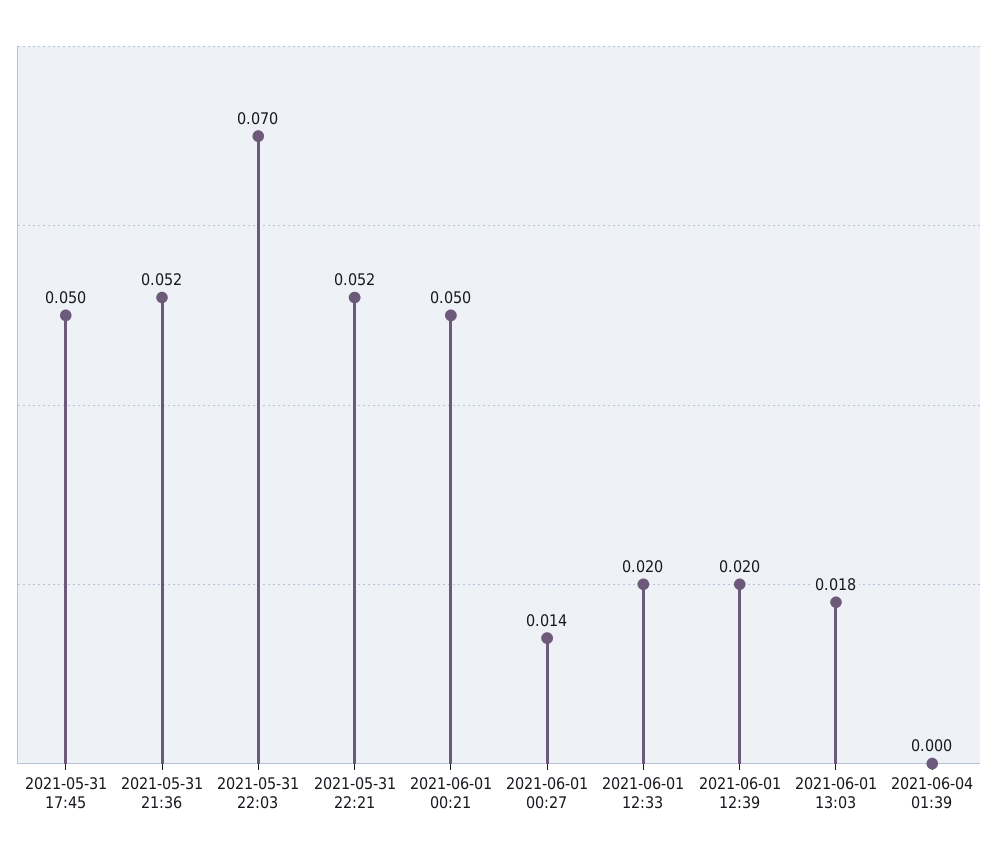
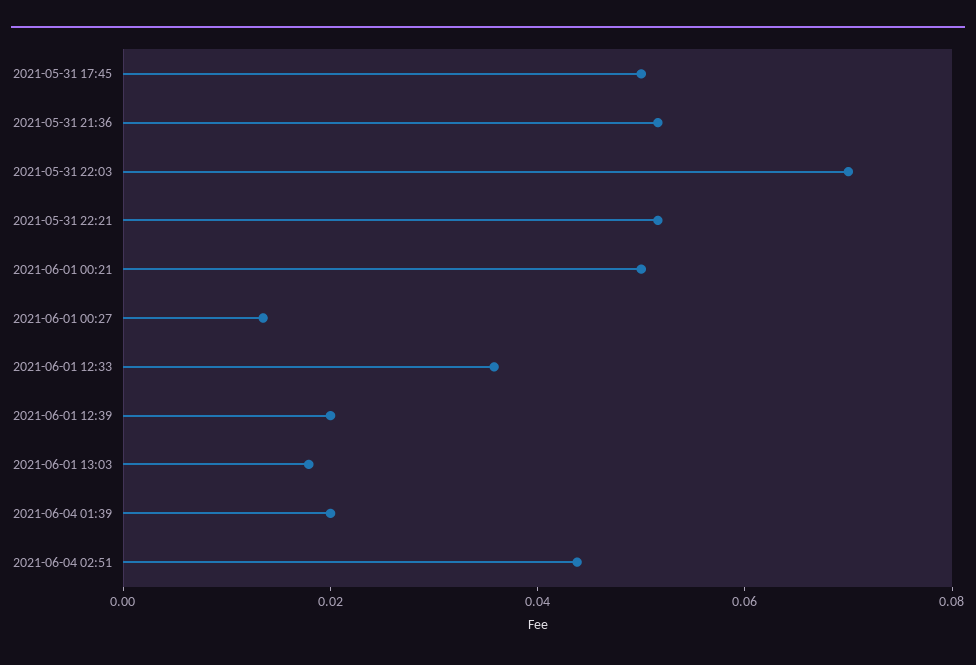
2021-06-01 12:33: 0.02 -> 0.035
2021-06-04 01:39: 0 -> 0.02
2021-06-04 02:51: none -> 0.045

